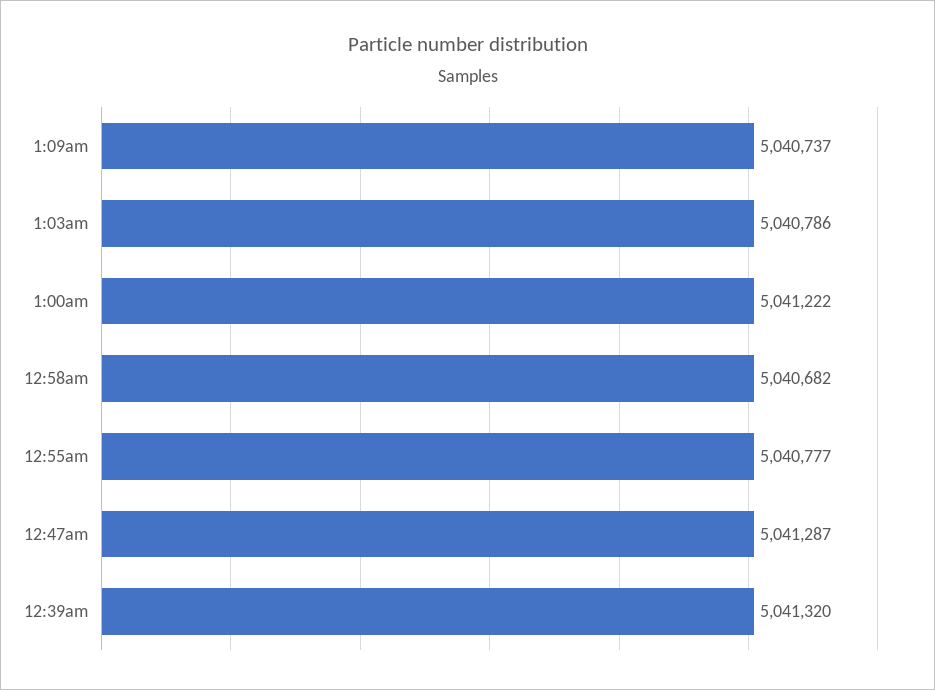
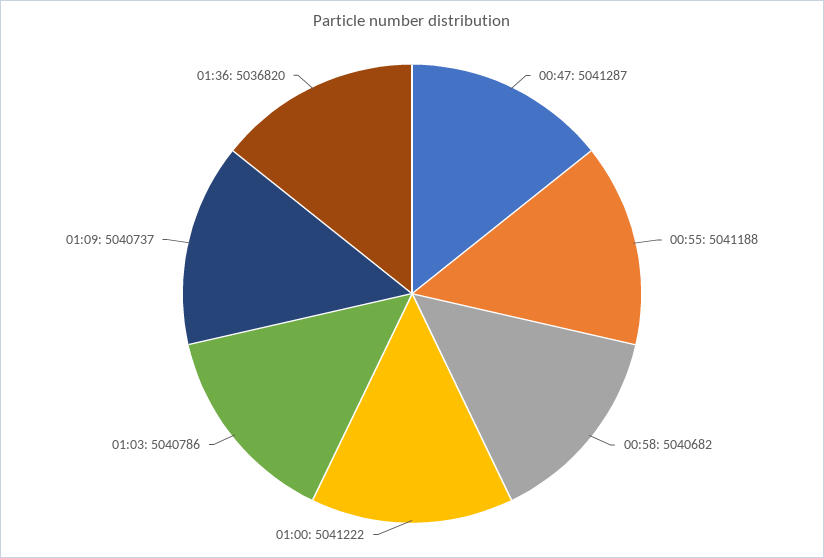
12:55am: 5040777 -> 5041188
12:39am: 5041320 -> none
01:36: none -> 5036820

